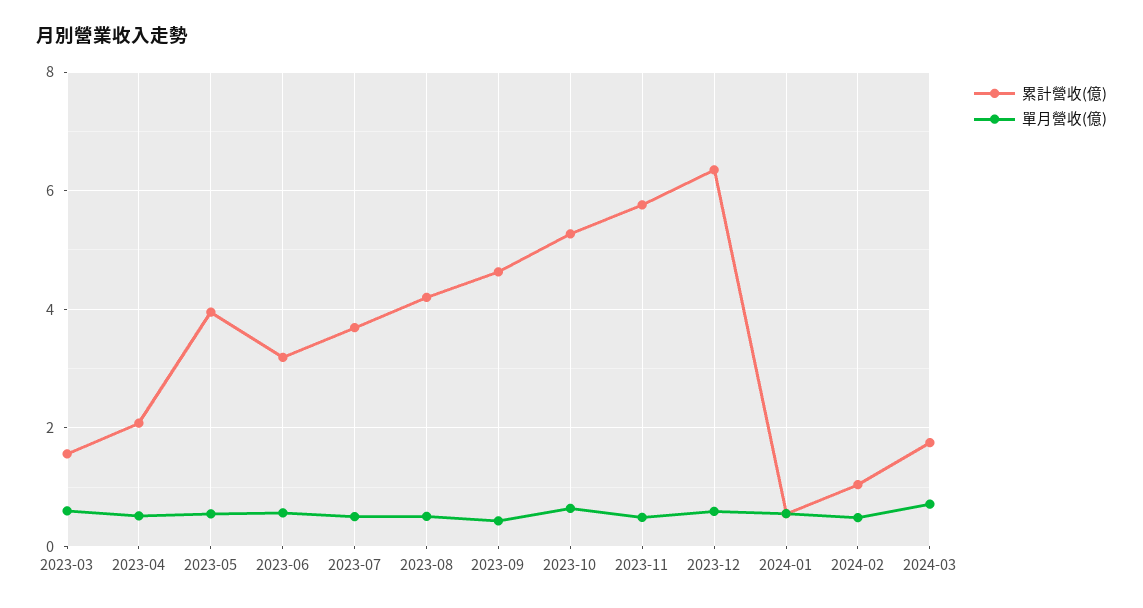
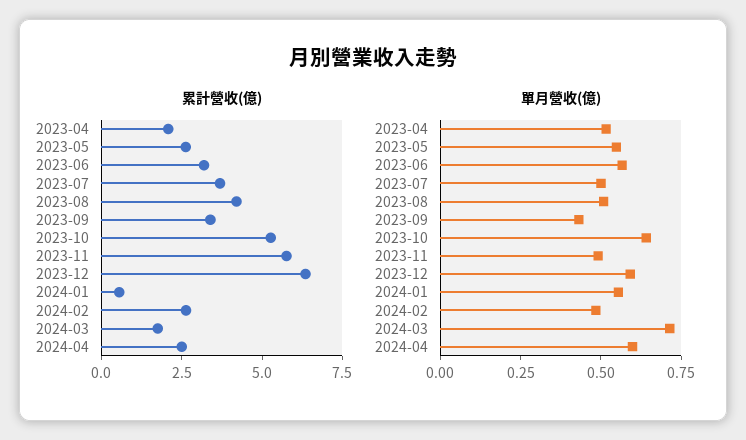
累計營收(億), 2023-03: 1.6 -> none
單月營收(億), 2023-03: 0.6 -> none
累計營收(億), 2023-05: 4 -> 2.5
累計營收(億), 2023-09: 4.6 -> 3.5
累計營收(億), 2024-02: 1 -> 2.5
累計營收(億), 2024-04: none -> 2.5
單月營收(億), 2024-04: none -> 0.6

